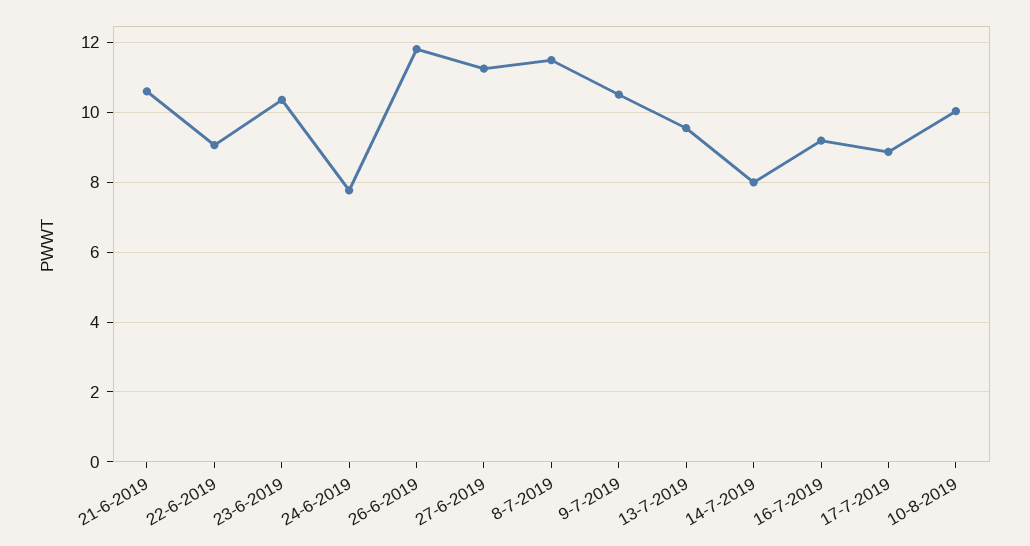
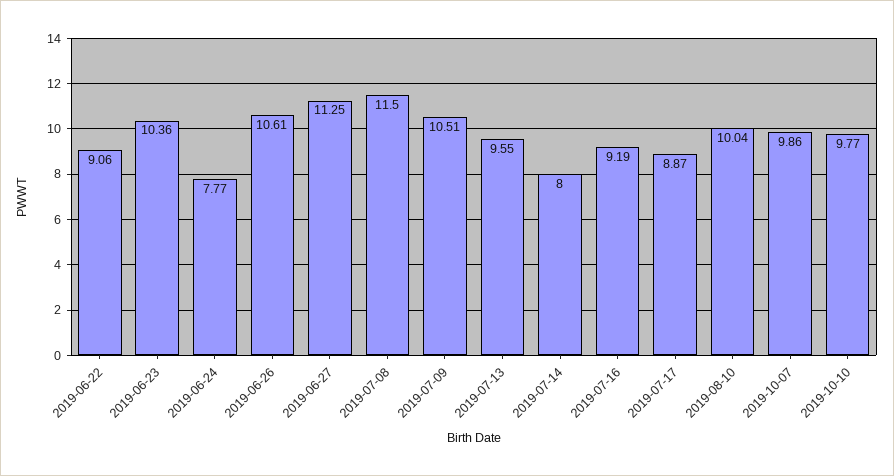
21-6-2019: 10.6 -> none
26-6-2019: 11.8 -> 10.61
2019-10-07: none -> 9.86
2019-10-10: none -> 9.77

